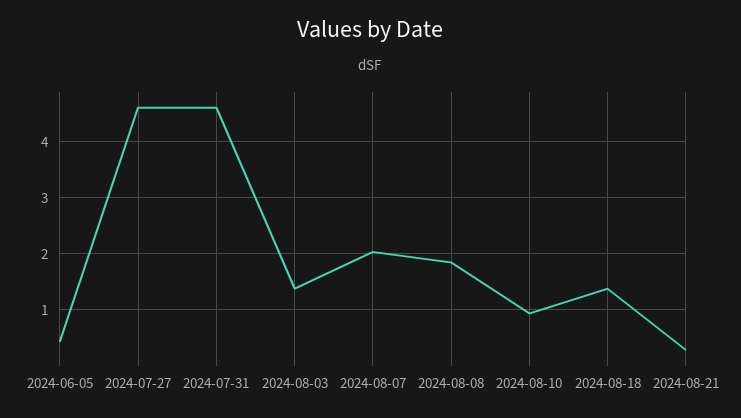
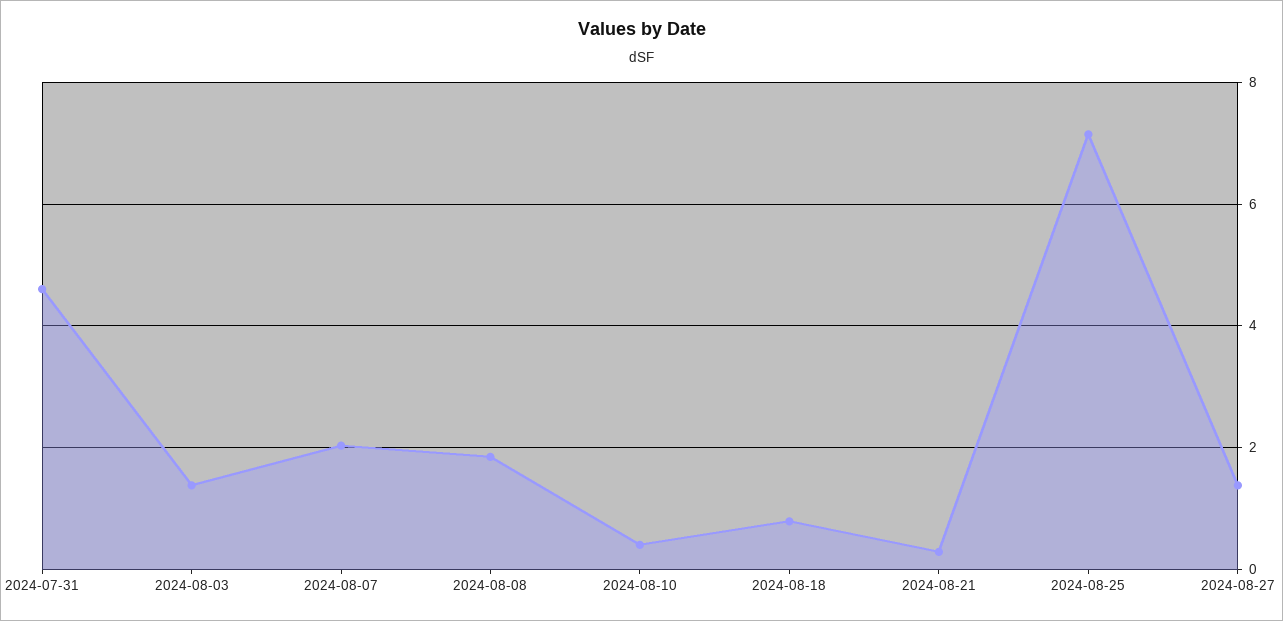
2024-06-05: 0.4 -> none
2024-07-27: 4.6 -> none
2024-08-10: 1 -> 0.4
2024-08-18: 1.4 -> 0.8
2024-08-25: none -> 7.2
2024-08-27: none -> 1.4

